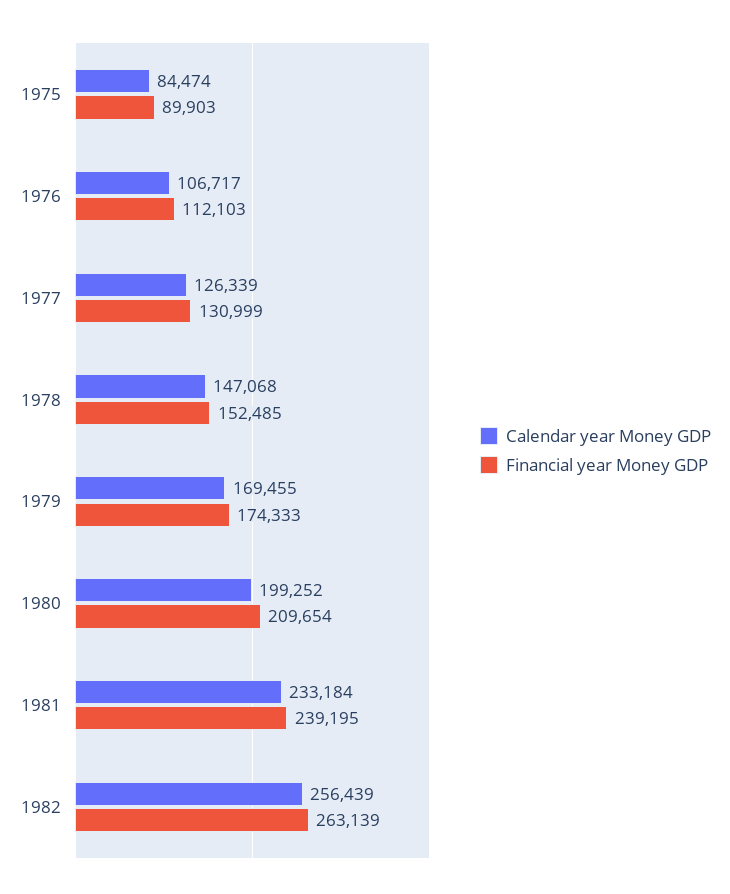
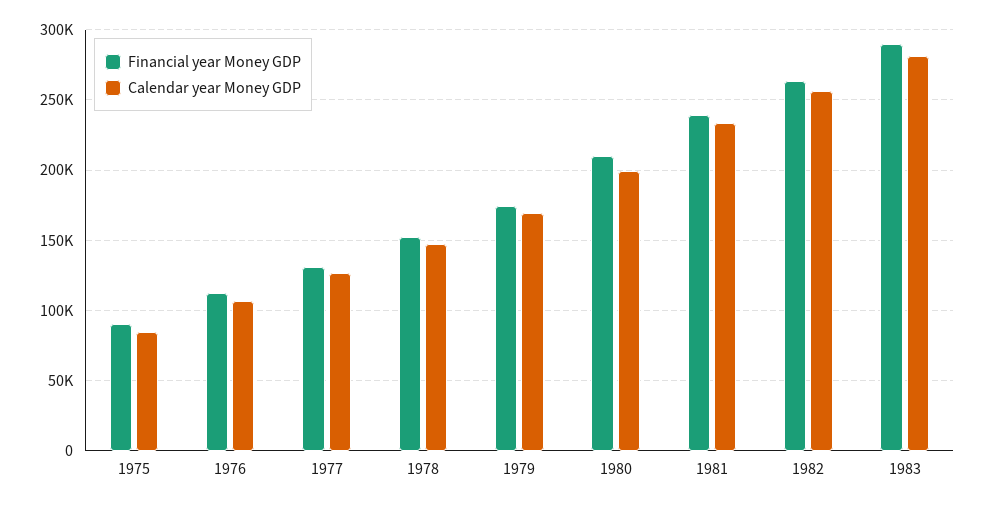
Financial year Money GDP, 1983: none -> 290000
Calendar year Money GDP, 1983: none -> 280000

